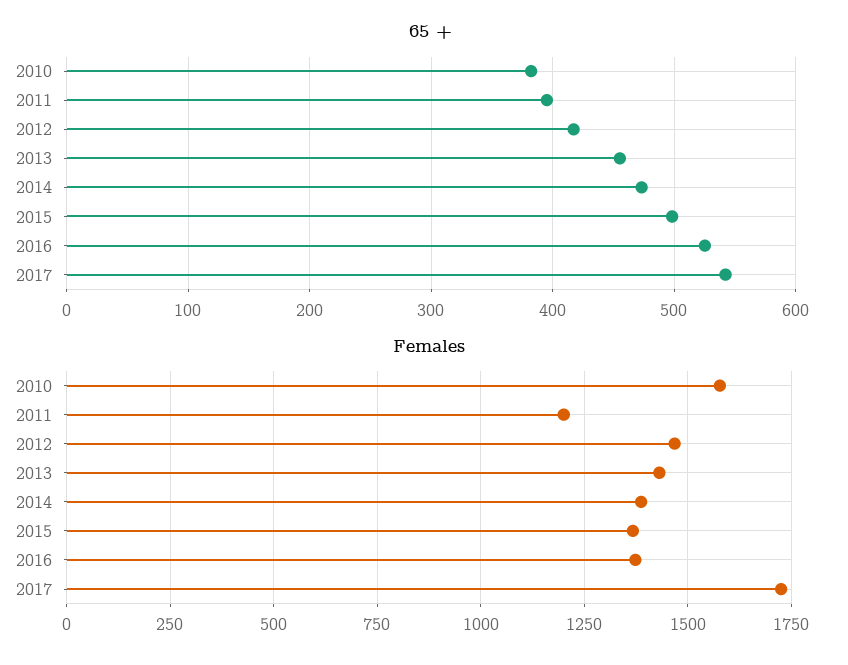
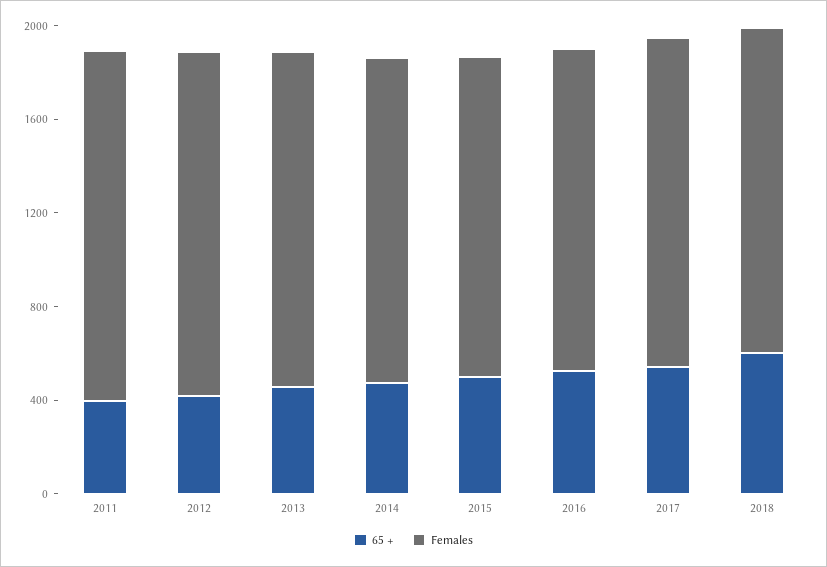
65 +, 2010: 380 -> none
Females, 2010: 1575 -> none
Females, 2011: 1200 -> 1500
Females, 2017: 1725 -> 1400
65 +, 2018: none -> 600
Females, 2018: none -> 1400

